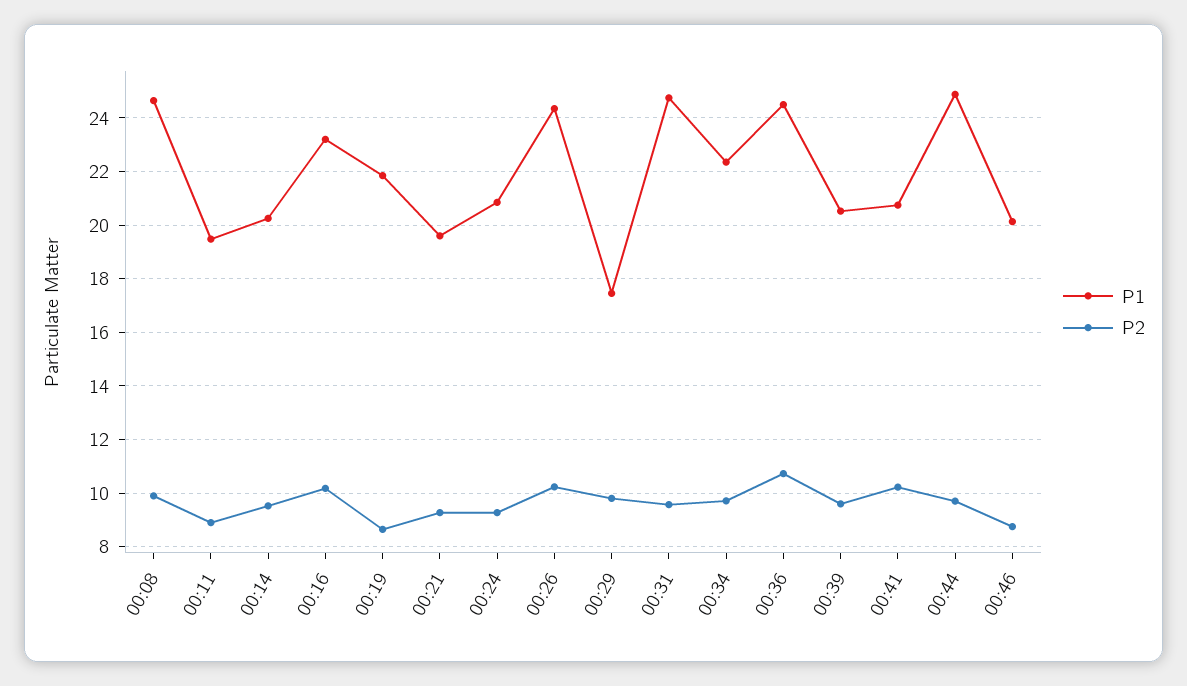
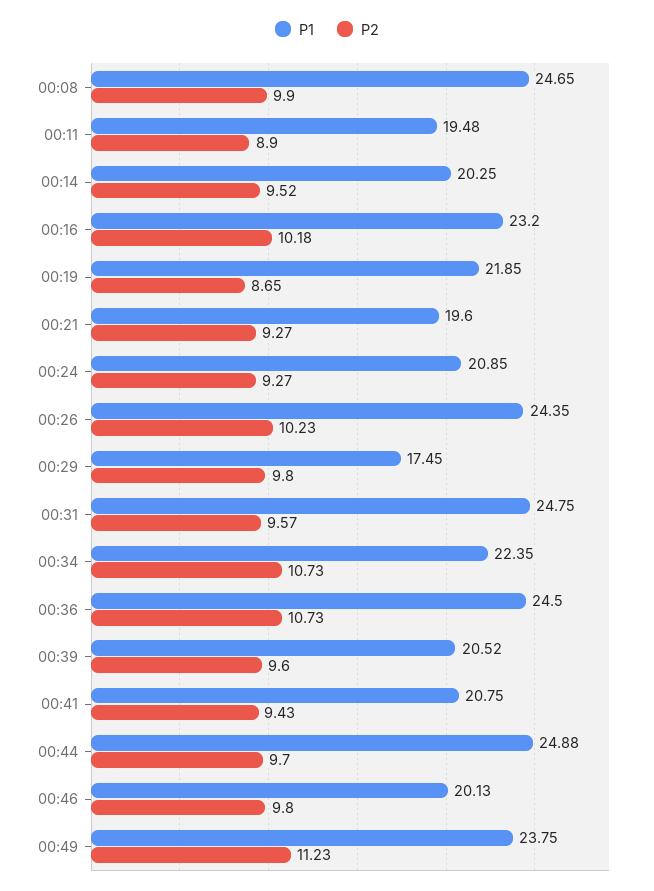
P2, 00:34: 9.75 -> 10.73
P2, 00:41: 10.25 -> 9.43
P2, 00:46: 8.75 -> 9.8
P1, 00:49: none -> 23.75
P2, 00:49: none -> 11.23

